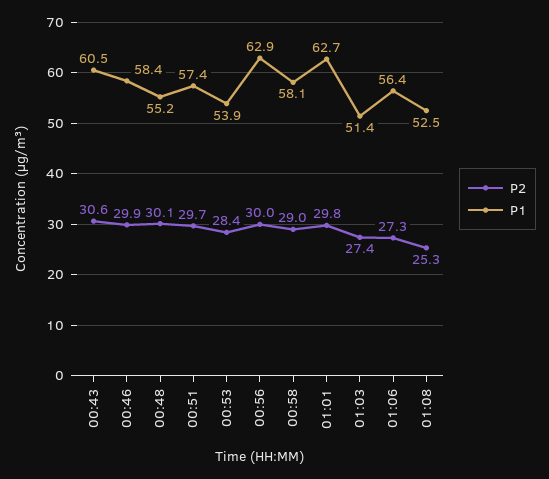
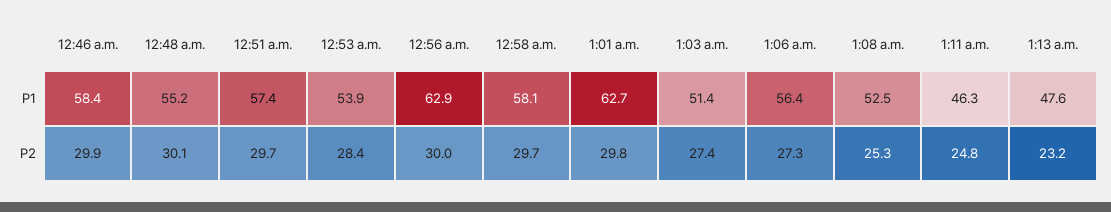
P2, 00:43: 30.6 -> none
P1, 00:43: 60.5 -> none
P2, 00:58: 29 -> 29.7
P1, 1:11 a.m.: none -> 46.3
P1, 1:13 a.m.: none -> 47.6
P2, 1:11 a.m.: none -> 24.8
P2, 1:13 a.m.: none -> 23.2

